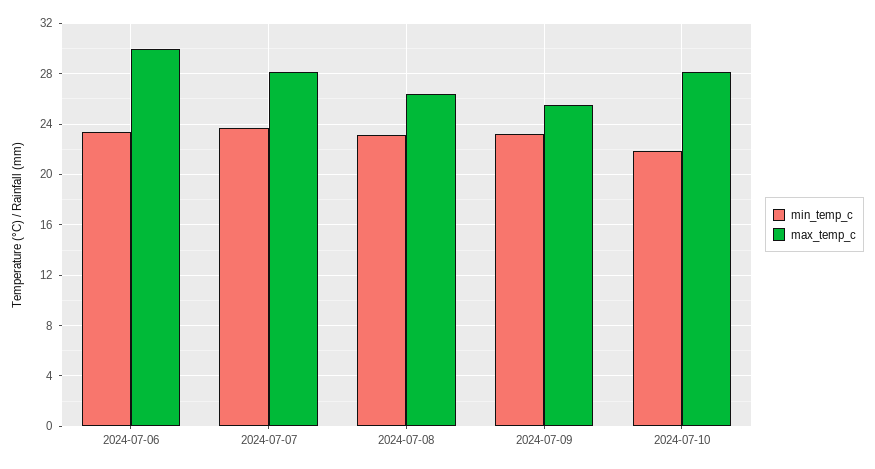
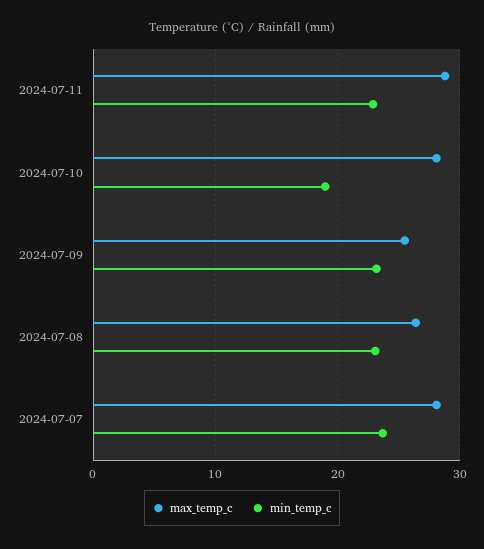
min_temp_c, 2024-07-06: 23.5 -> none
max_temp_c, 2024-07-06: 30 -> none
min_temp_c, 2024-07-10: 22 -> 19
max_temp_c, 2024-07-11: none -> 29
min_temp_c, 2024-07-11: none -> 23

